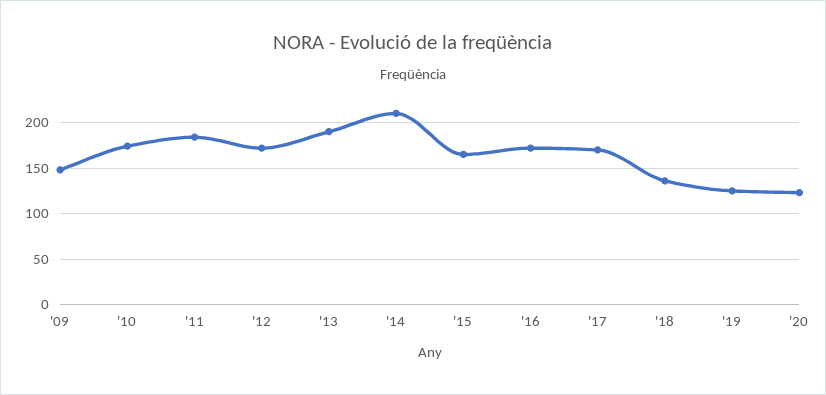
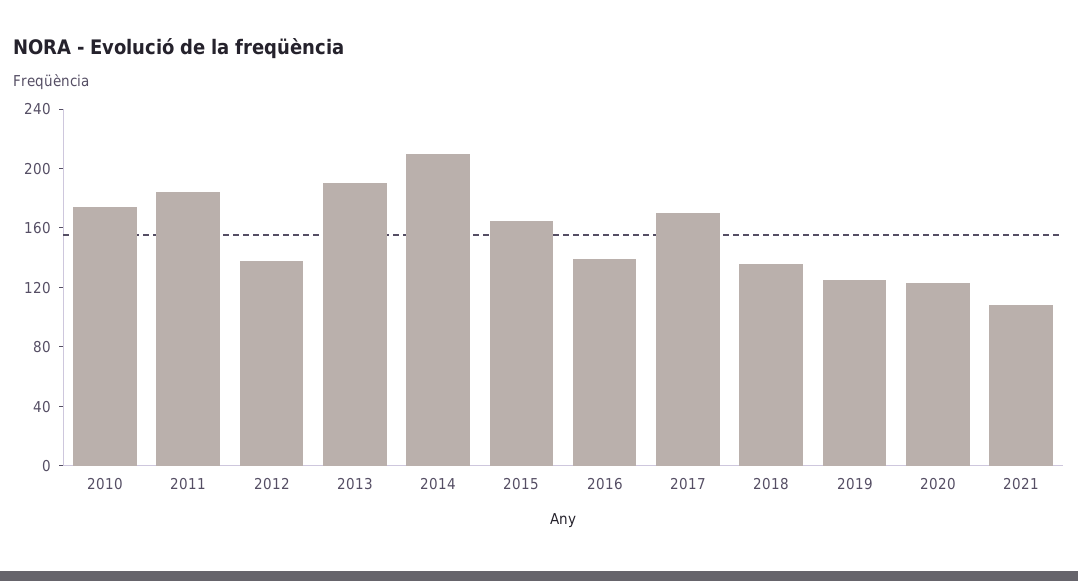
'09: 150 -> none
'12: 170 -> 140
'16: 170 -> 140
2021: none -> 110

